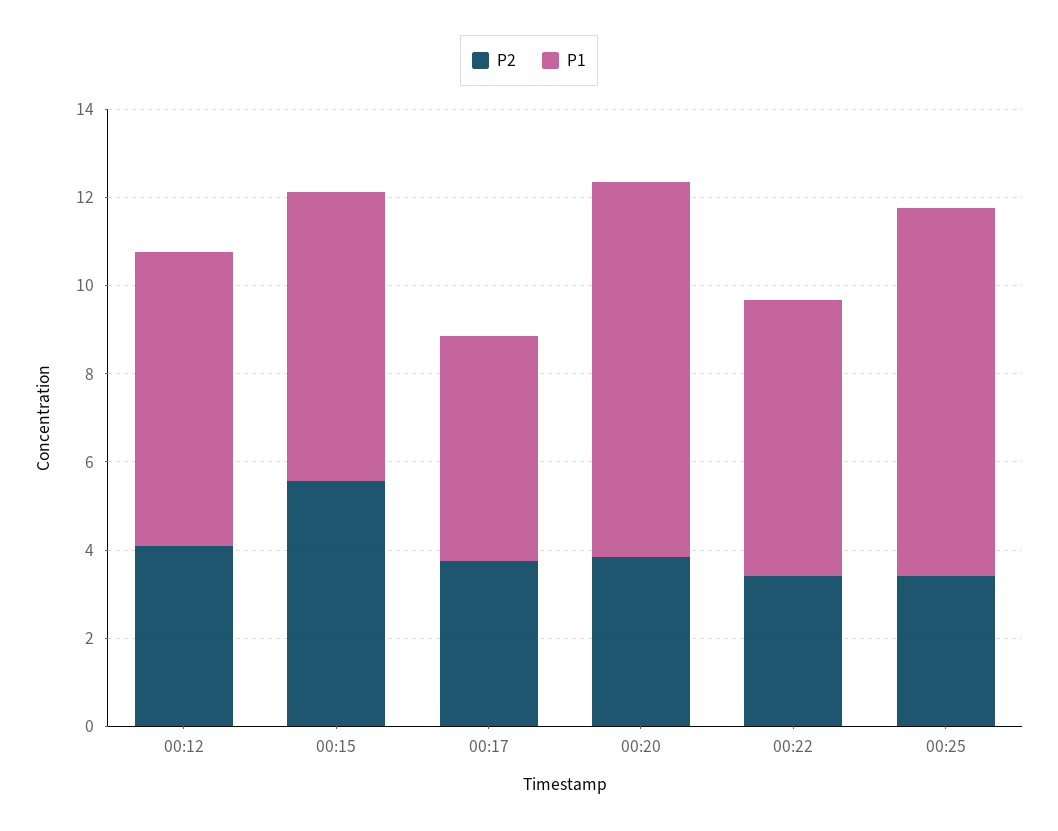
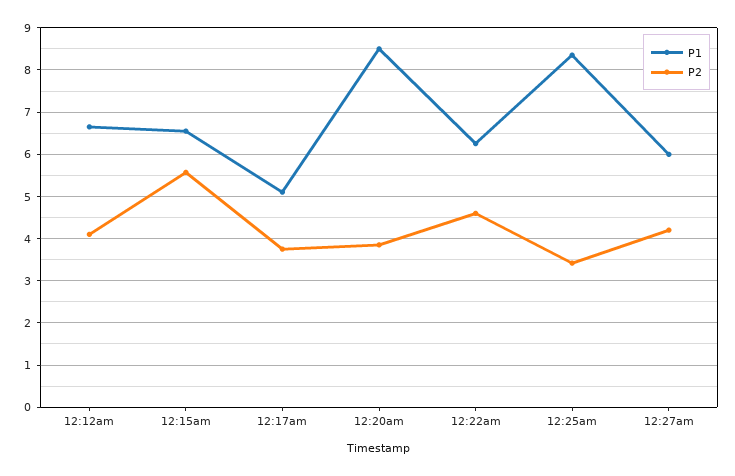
P2, 00:22: 3.5 -> 4.6
P1, 12:27am: none -> 6
P2, 12:27am: none -> 4.2

